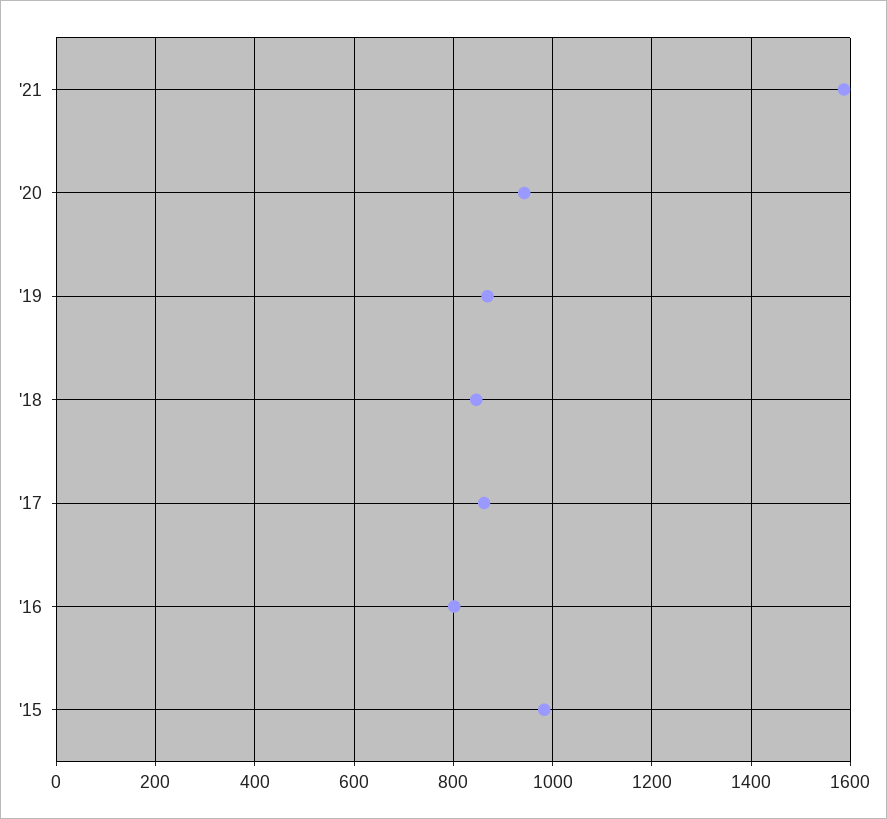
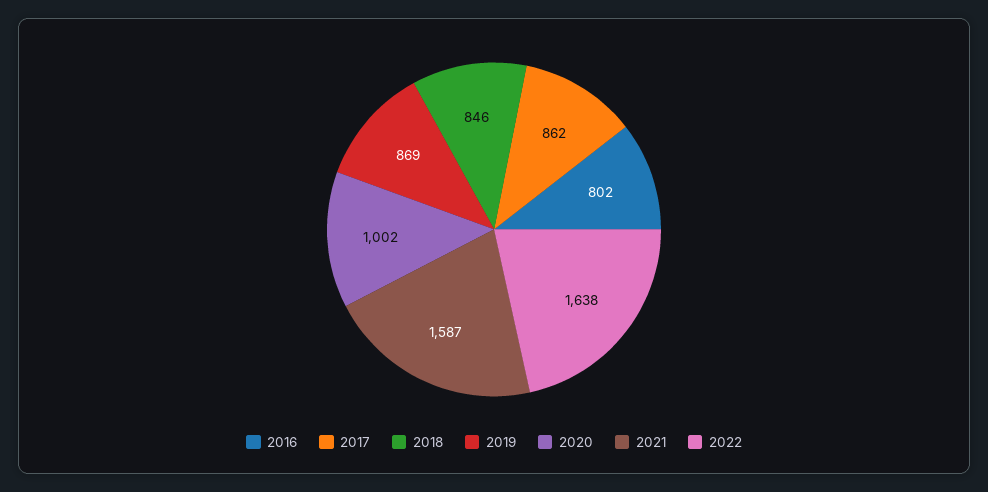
'20: 940 -> 1002
'15: 980 -> none
2022: none -> 1638

